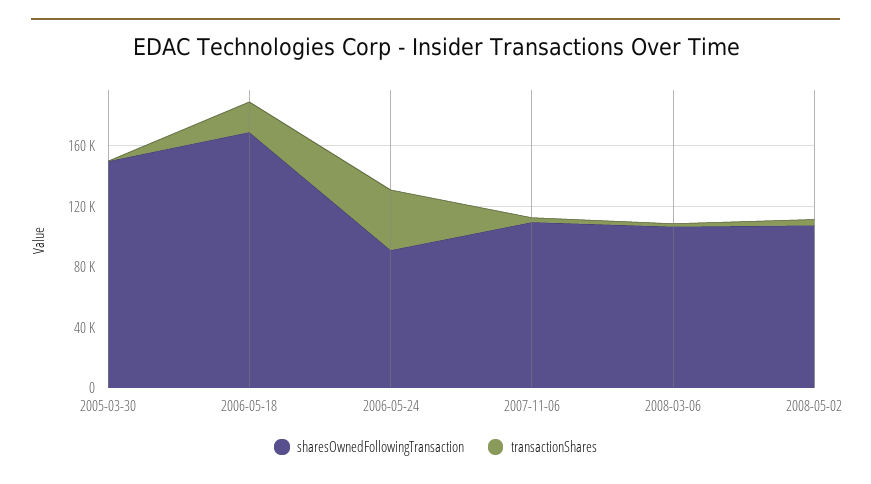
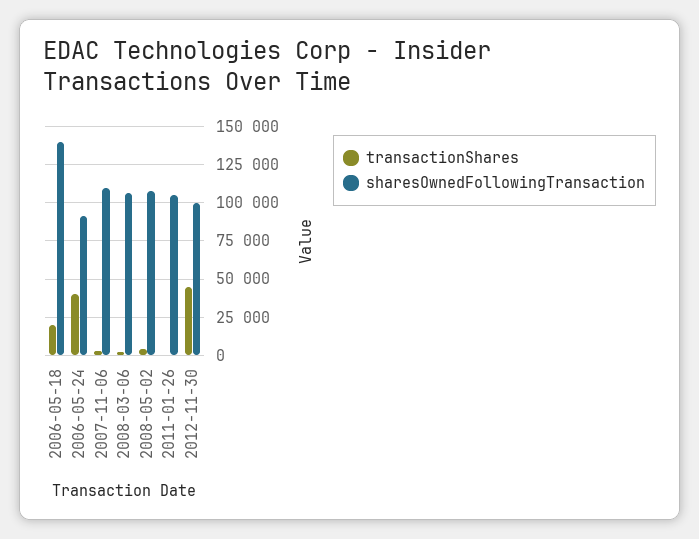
sharesOwnedFollowingTransaction, 2005-03-30: 150000 -> none
transactionShares, 2005-03-30: 0 -> none
sharesOwnedFollowingTransaction, 2006-05-18: 170000 -> 140000
transactionShares, 2011-01-26: none -> 0
sharesOwnedFollowingTransaction, 2011-01-26: none -> 105000
transactionShares, 2012-11-30: none -> 45000
sharesOwnedFollowingTransaction, 2012-11-30: none -> 100000

